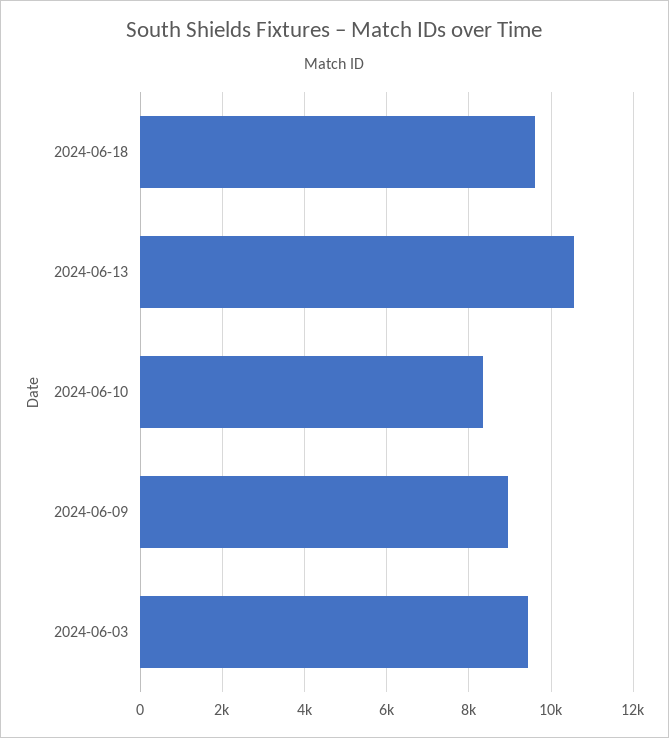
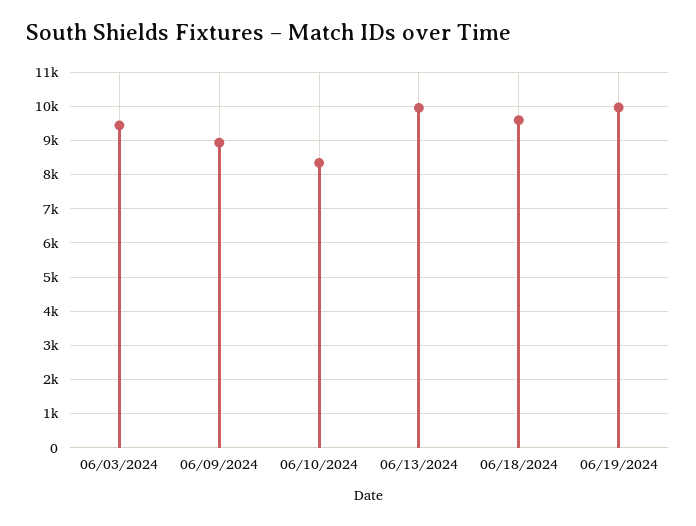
2024-06-13: 10600 -> 10000
06/19/2024: none -> 10000

